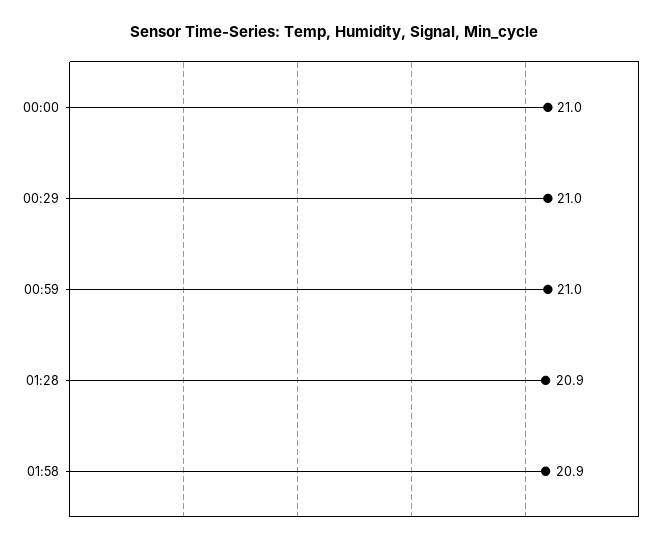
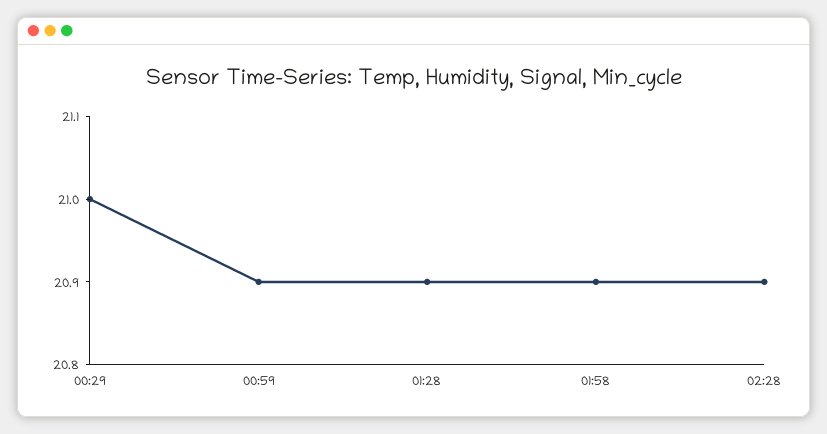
00:00: 21 -> none
00:59: 21 -> 20.9
02:28: none -> 20.9

